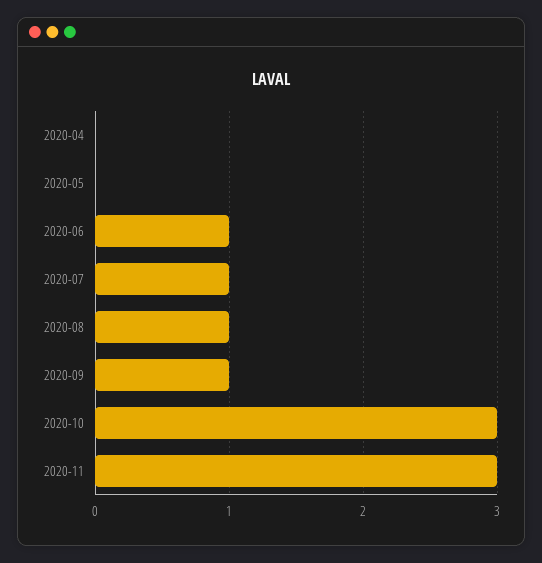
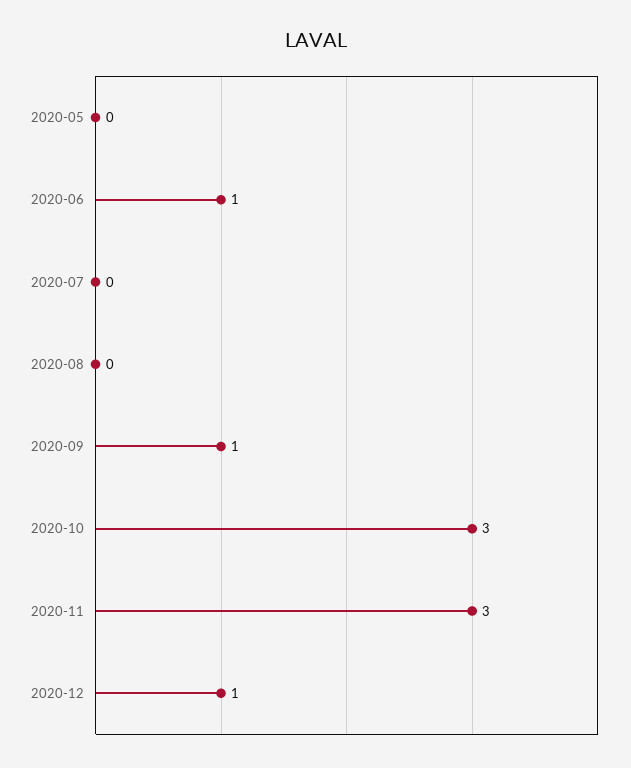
2020-04: 0 -> none
2020-07: 1 -> 0
2020-08: 1 -> 0
2020-12: none -> 1

